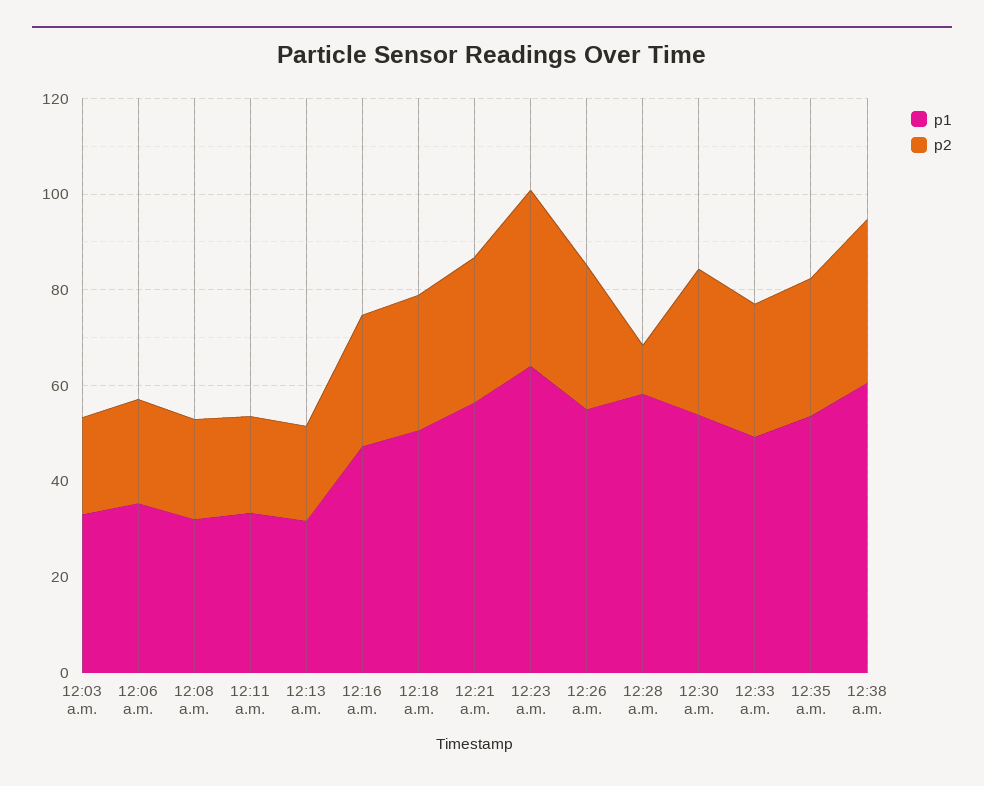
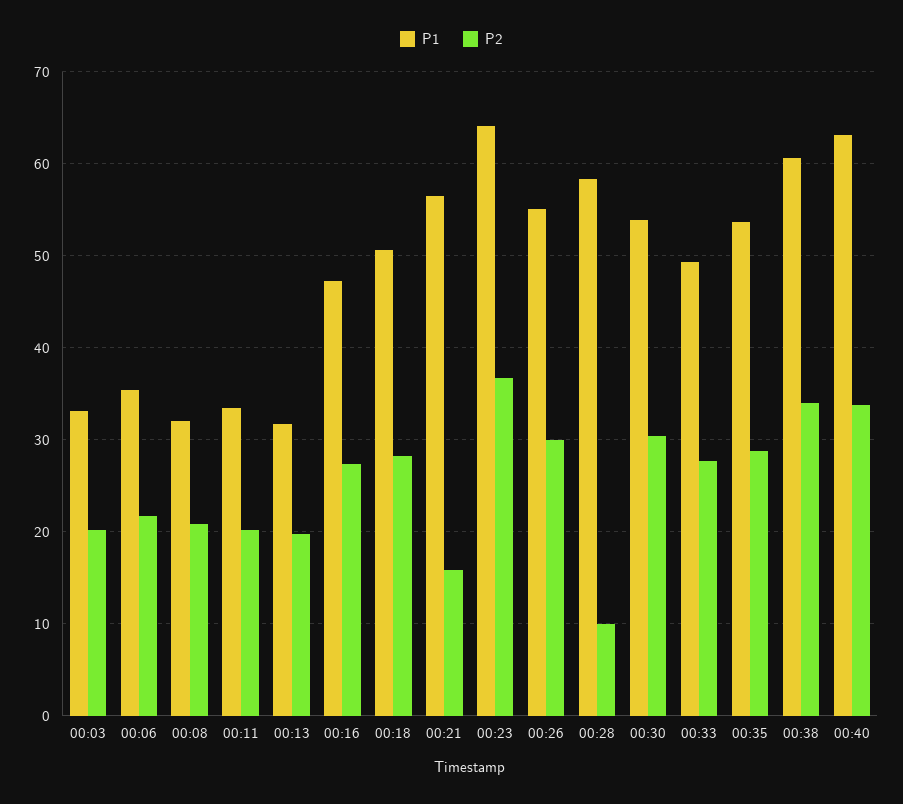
p2, 12:21 a.m.: 30 -> 16
p1, 00:40: none -> 63
p2, 00:40: none -> 34

